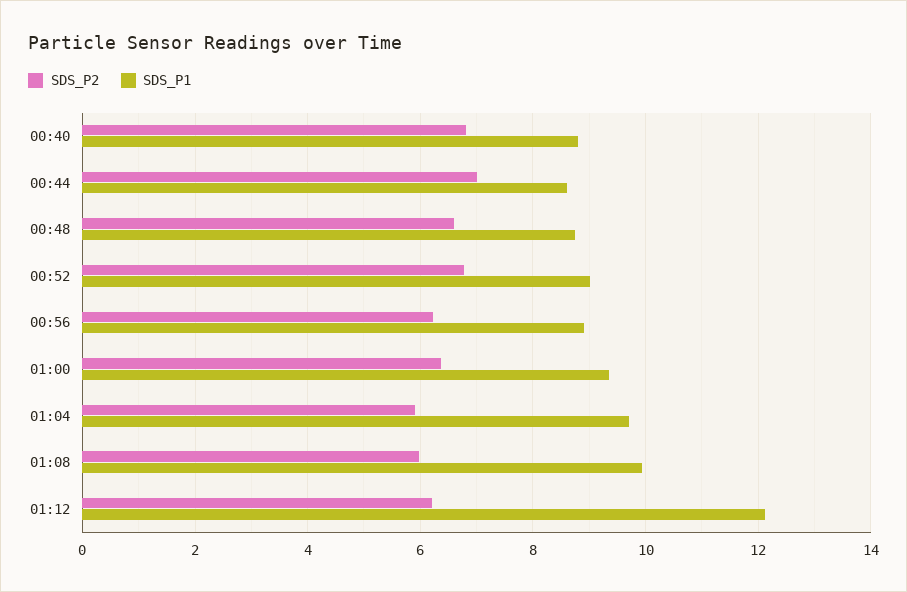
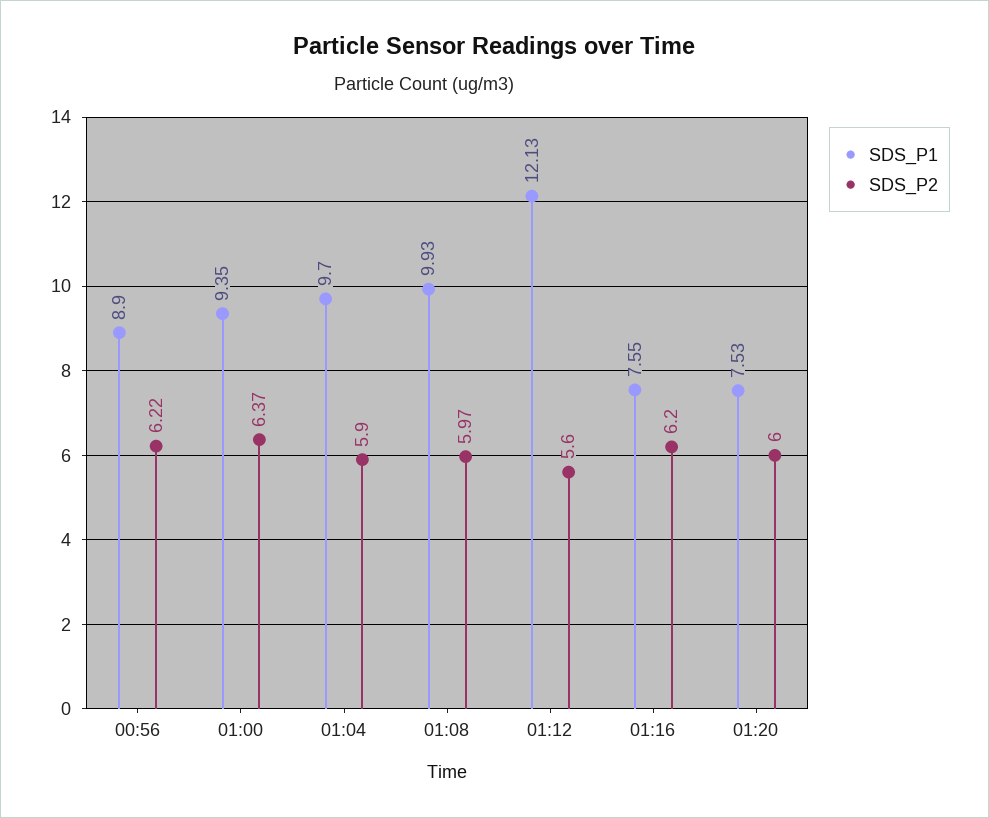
SDS_P2, 00:40: 6.8 -> none
SDS_P1, 00:40: 8.8 -> none
SDS_P2, 00:44: 7 -> none
SDS_P1, 00:44: 8.6 -> none
SDS_P2, 00:48: 6.6 -> none
SDS_P1, 00:48: 8.8 -> none
SDS_P2, 00:52: 6.8 -> none
SDS_P1, 00:52: 9 -> none
SDS_P2, 01:12: 6.2 -> 5.6
SDS_P1, 01:16: none -> 7.55
SDS_P2, 01:16: none -> 6.2
SDS_P1, 01:20: none -> 7.53
SDS_P2, 01:20: none -> 6

